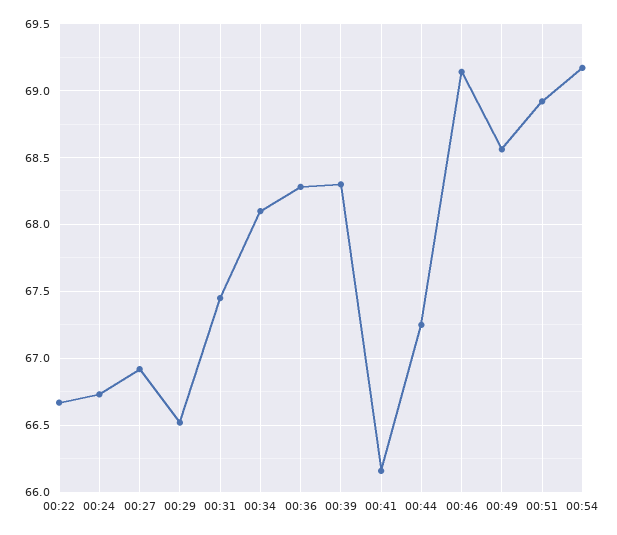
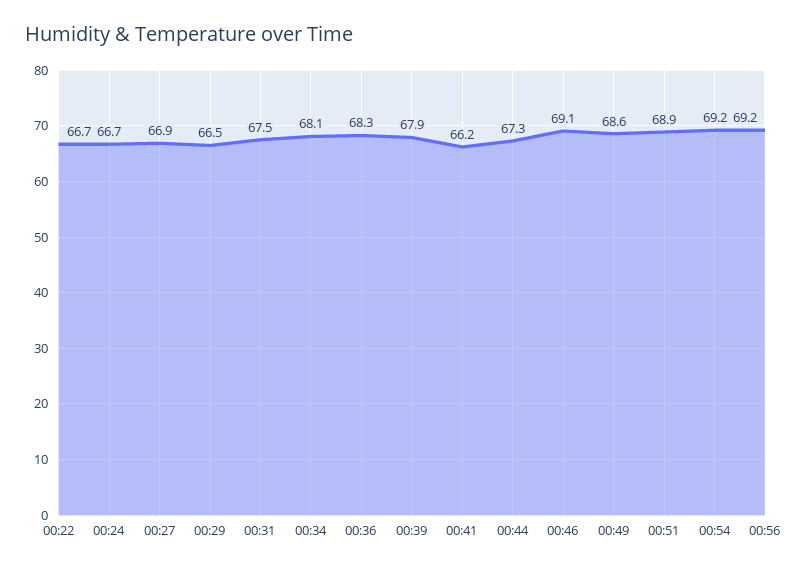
00:39: 68.3 -> 67.9
00:56: none -> 69.2

